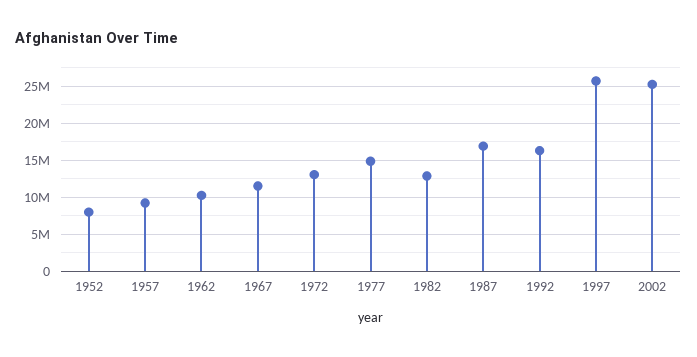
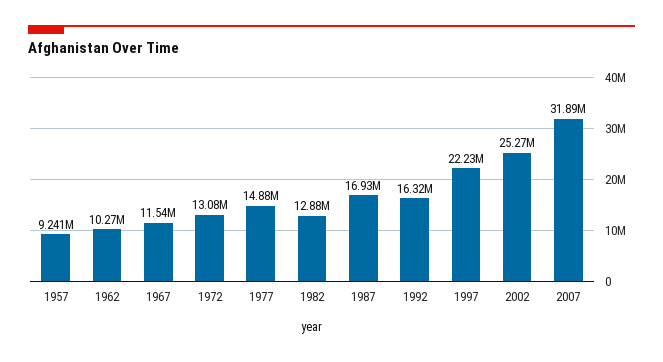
1952: 8000000 -> none
1997: 26000000 -> 22230000
2007: none -> 31890000

